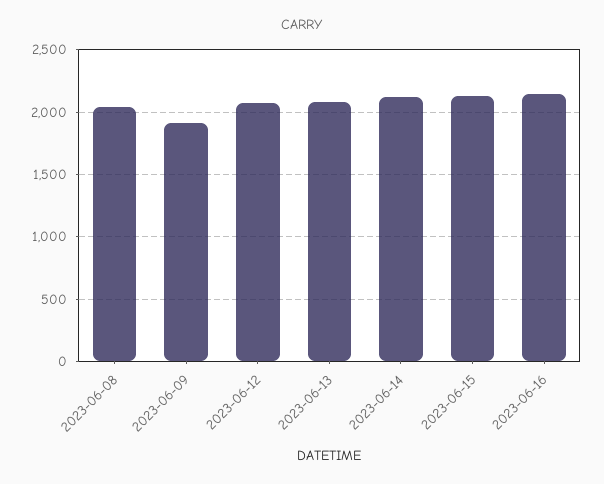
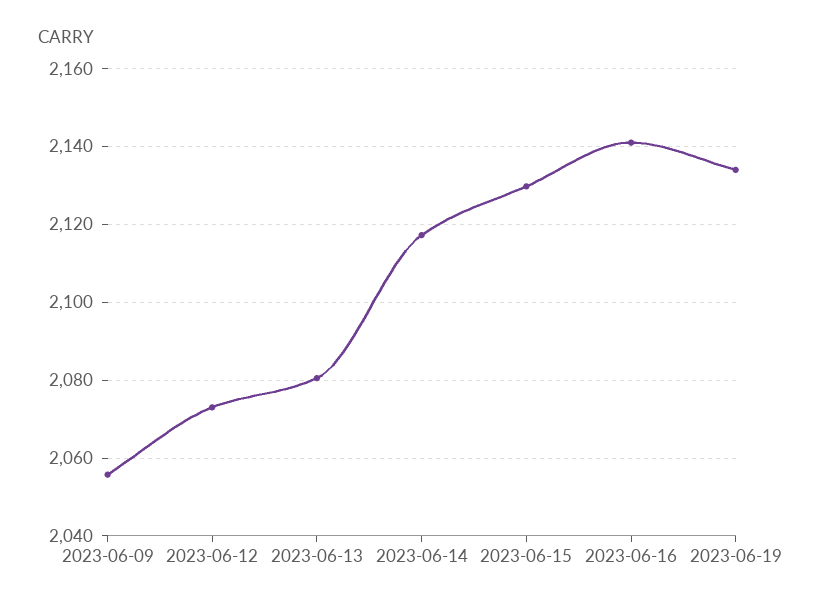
2023-06-08: 2050 -> none
2023-06-09: 1900 -> 2056
2023-06-19: none -> 2134

